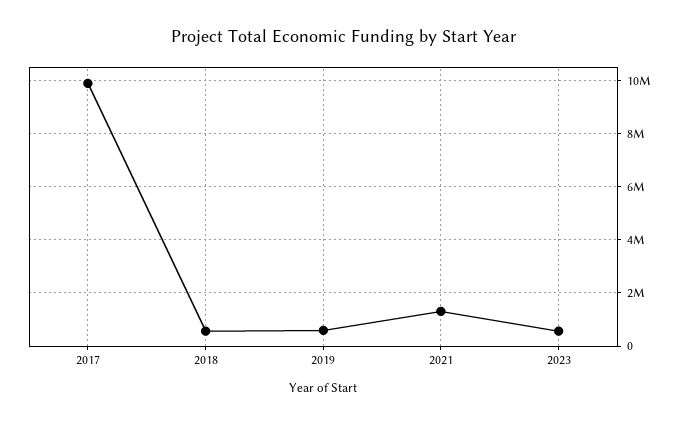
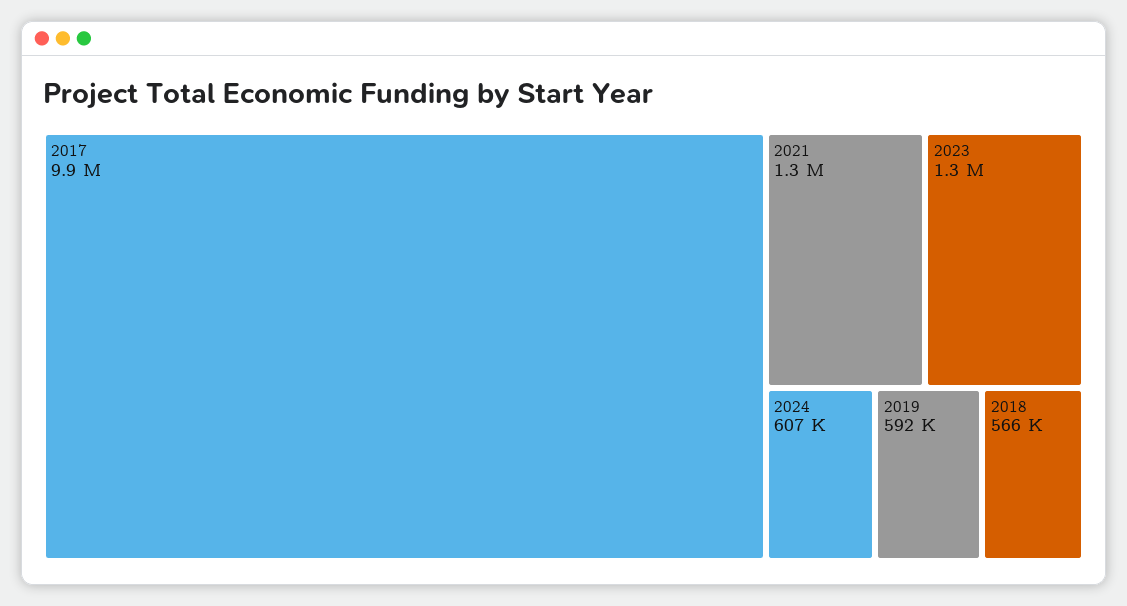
2023: 500000 -> 1300000
2024: none -> 607000

